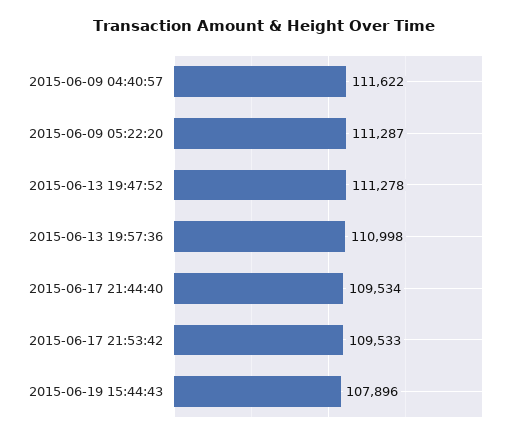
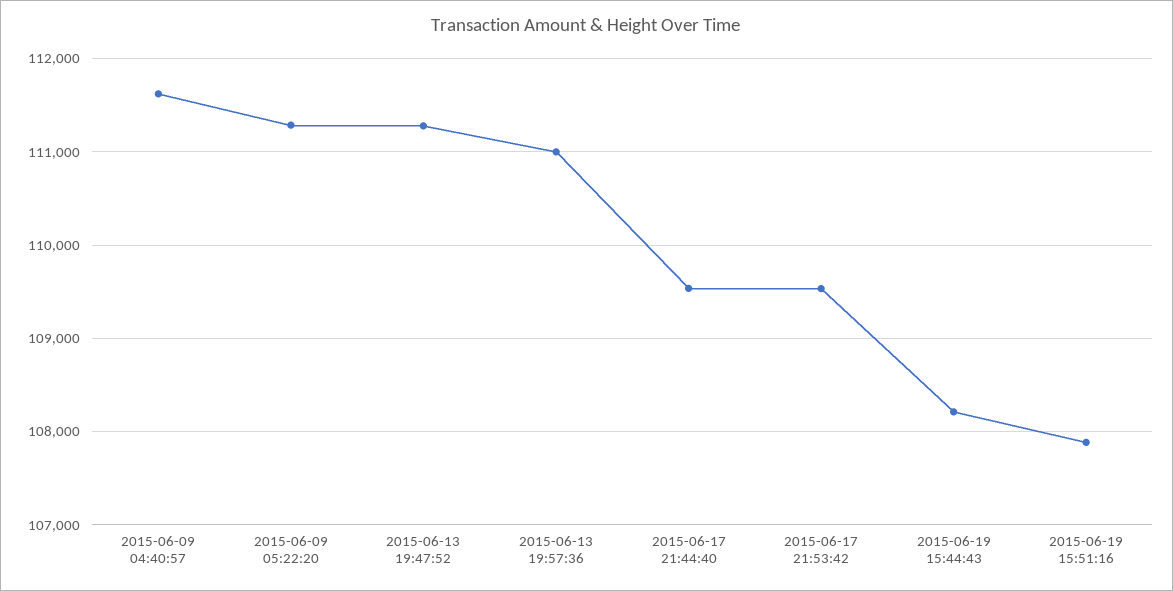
2015-06-19 15:44:43: 107896 -> 108200
2015-06-19 15:51:16: none -> 107900

